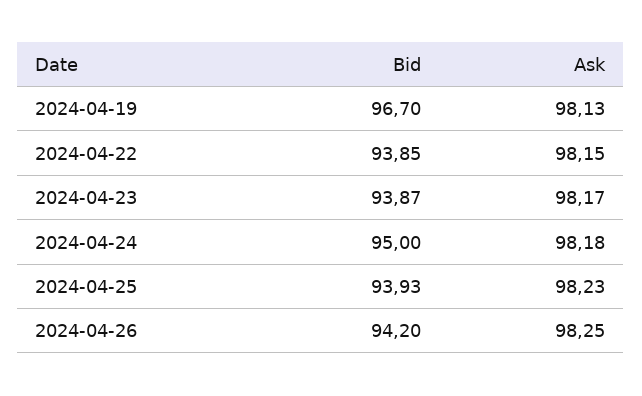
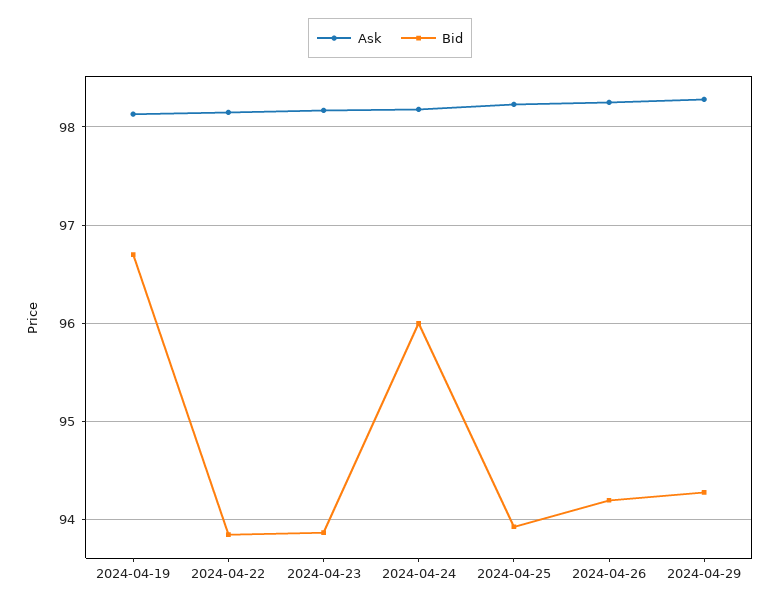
Bid, 2024-04-24: 95 -> 96
Ask, 2024-04-29: none -> 98.3
Bid, 2024-04-29: none -> 94.3

